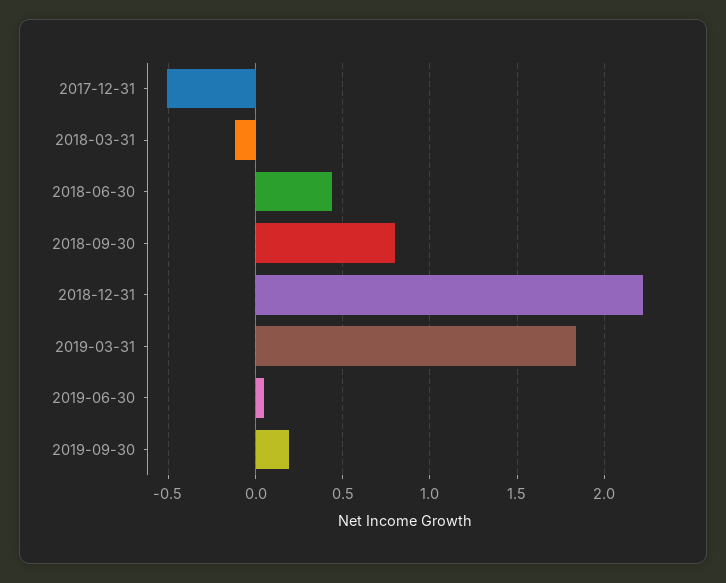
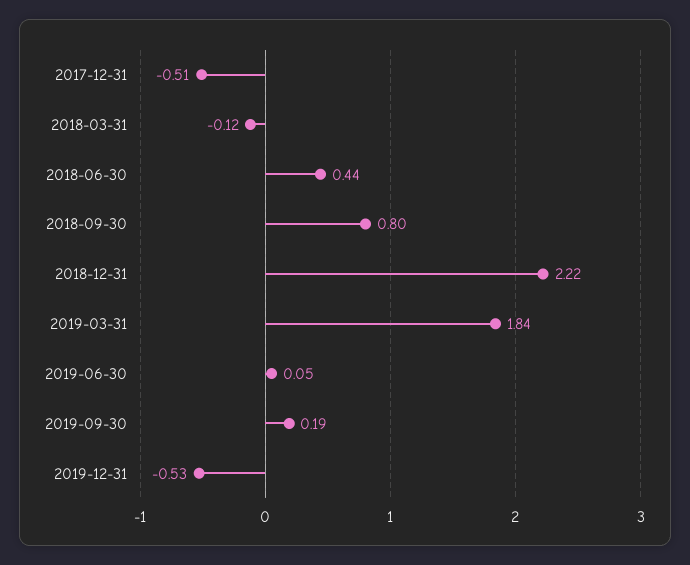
2019-12-31: none -> -0.53

